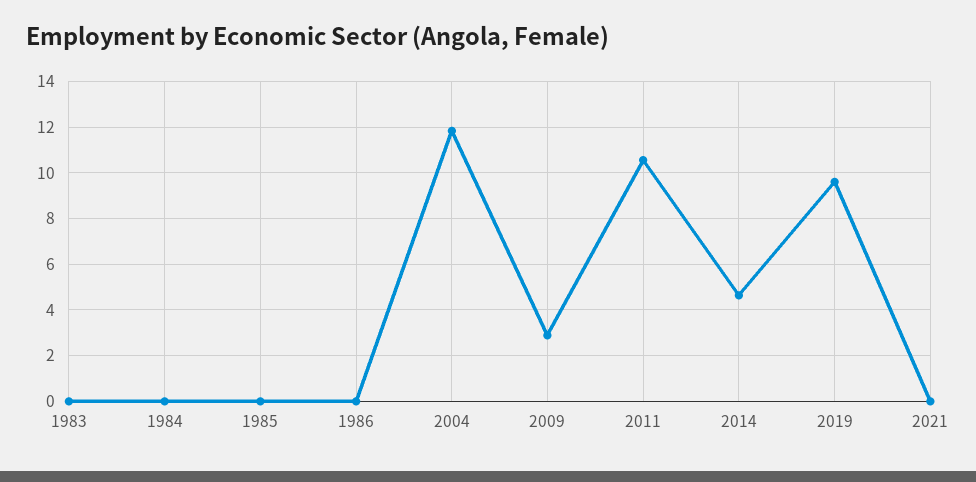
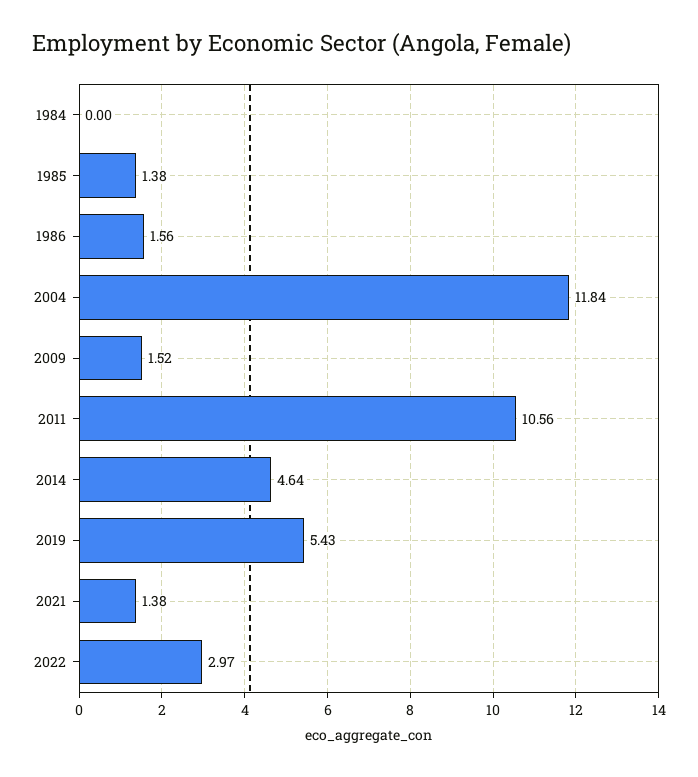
1983: 0 -> none
1985: 0 -> 1.38
1986: 0 -> 1.56
2009: 3 -> 1.52
2019: 9.5 -> 5.43
2021: 0 -> 1.38
2022: none -> 2.97

